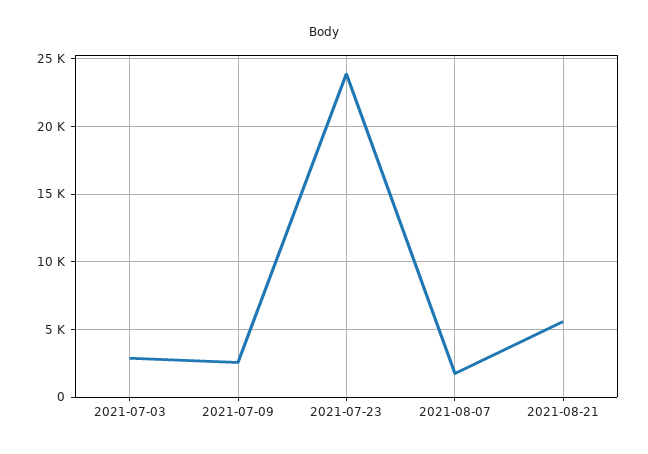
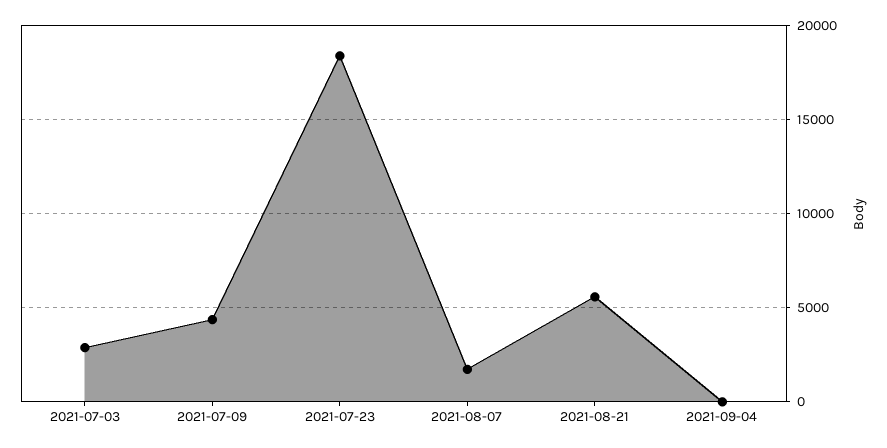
2021-07-09: 2500 -> 4500
2021-07-23: 24000 -> 18500
2021-09-04: none -> 0

